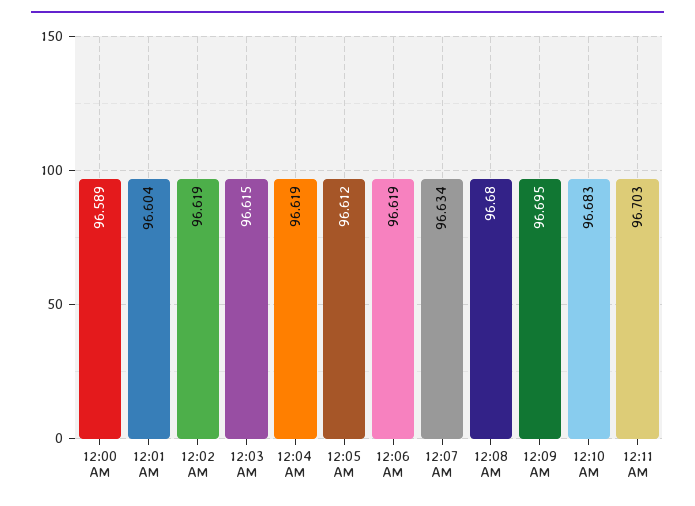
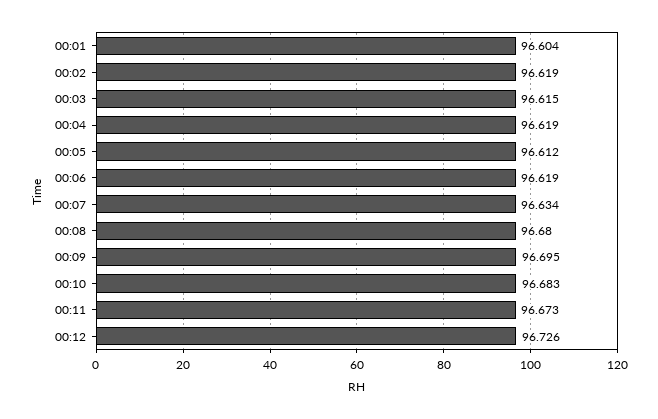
12:00 AM: 96.589 -> none
12:11 AM: 96.703 -> 96.673
00:12: none -> 96.726

